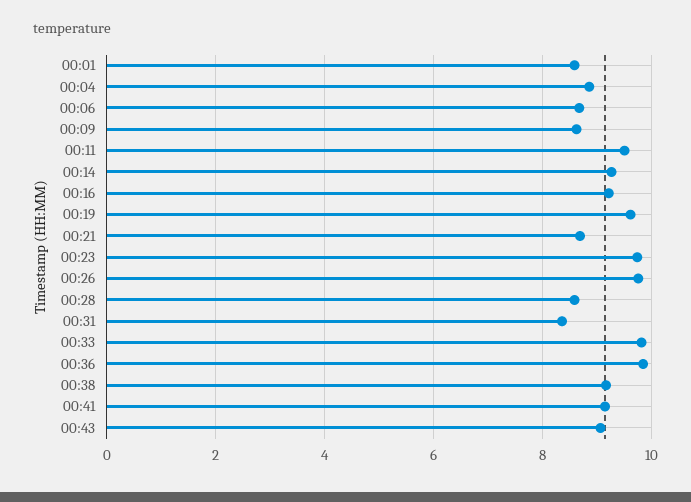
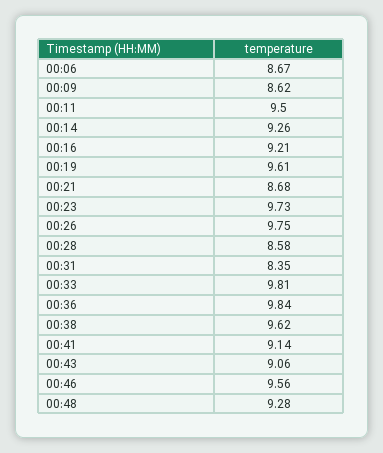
00:01: 8.6 -> none
00:04: 8.8 -> none
00:38: 9.2 -> 9.62
00:46: none -> 9.56
00:48: none -> 9.28

